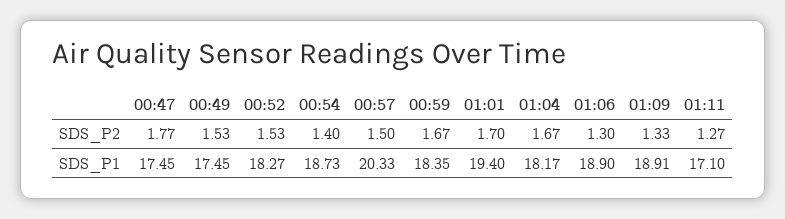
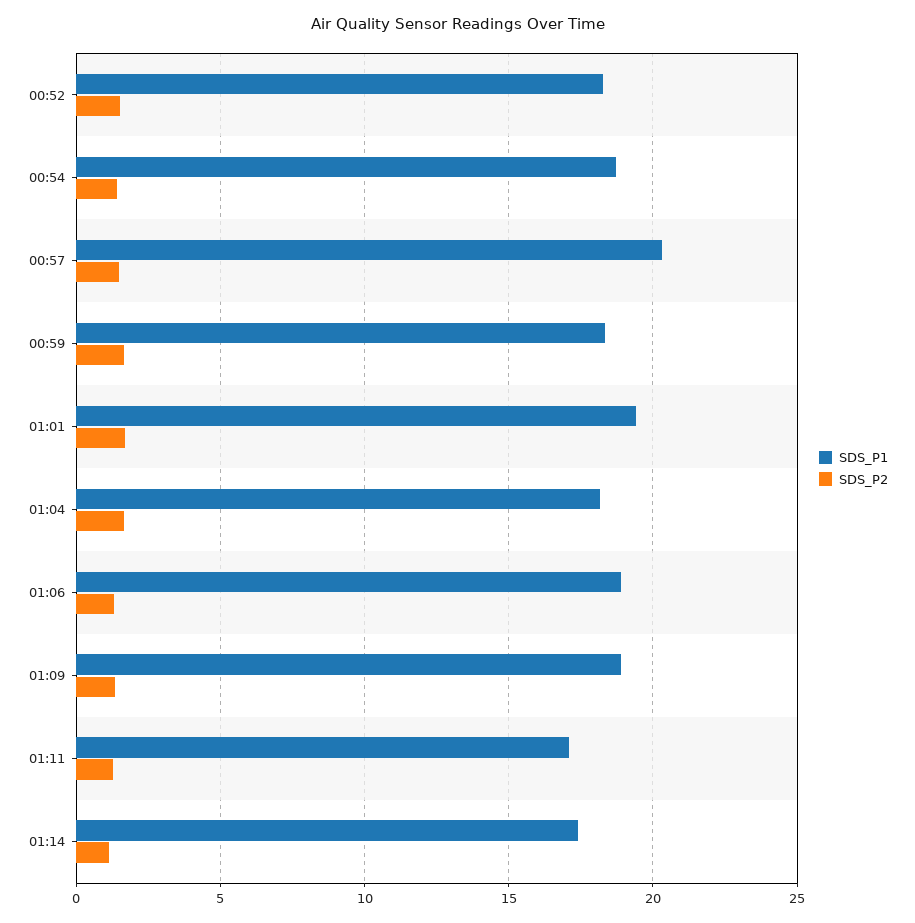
SDS_P2, 00:47: 1.77 -> none
SDS_P2, 00:49: 1.53 -> none
SDS_P1, 00:47: 17.45 -> none
SDS_P1, 00:49: 17.45 -> none
SDS_P1, 01:14: none -> 17.5
SDS_P2, 01:14: none -> 1

